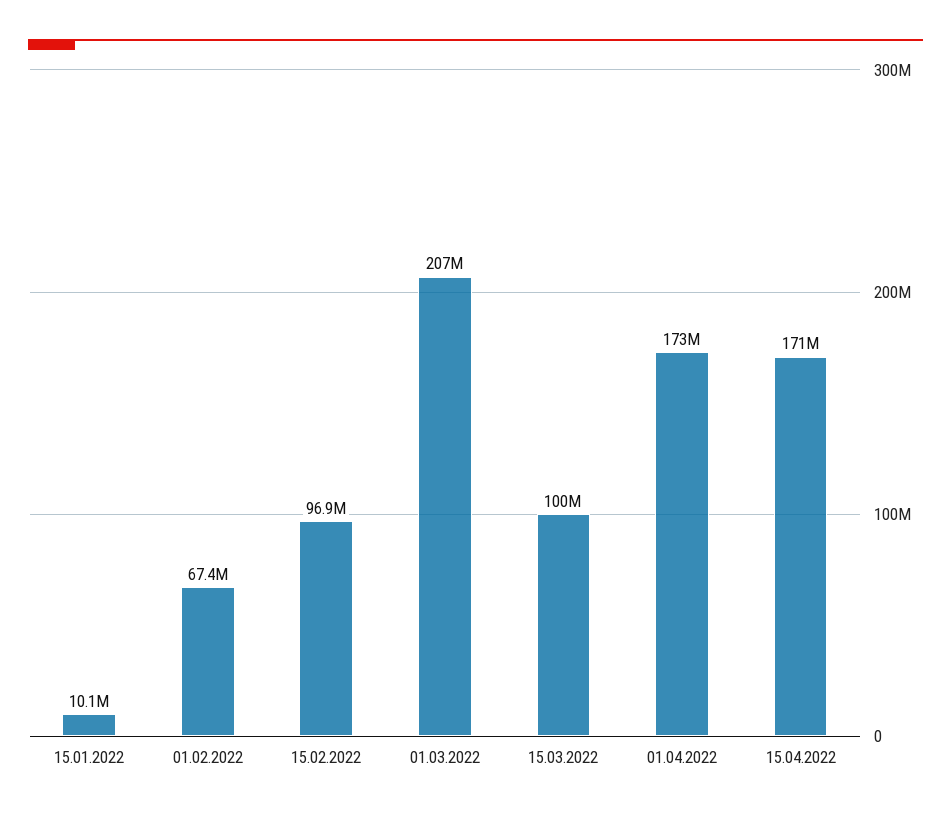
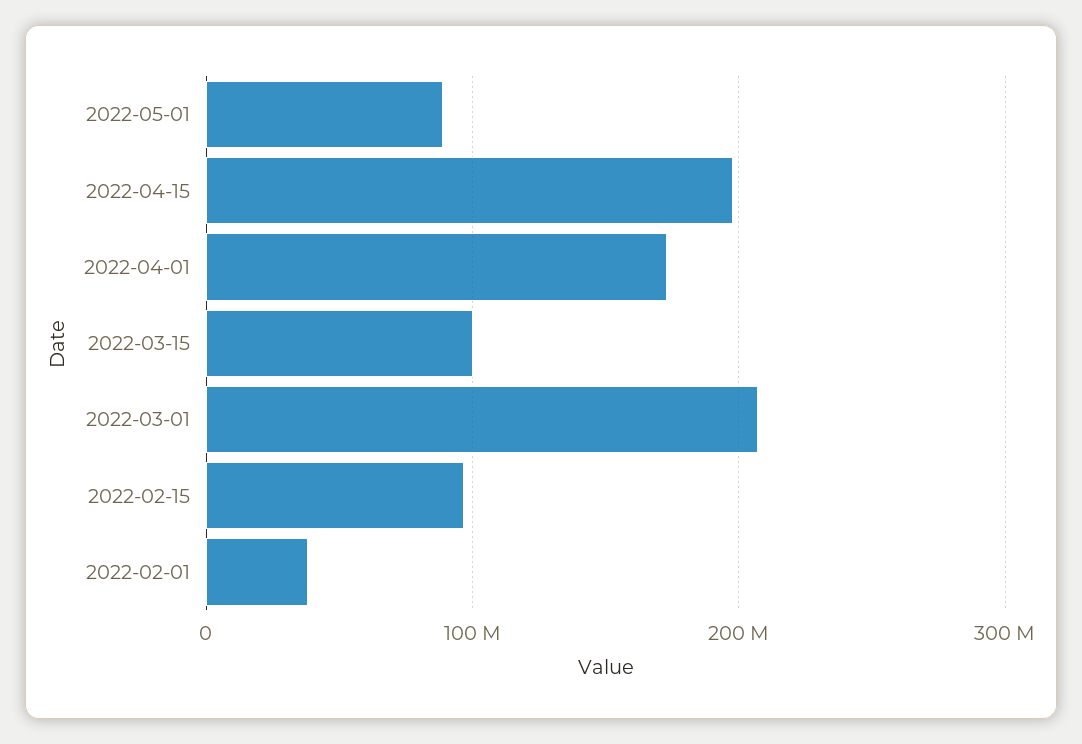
15.01.2022: 10100000 -> none
01.02.2022: 67400000 -> 40000000
15.04.2022: 171000000 -> 200000000
2022-05-01: none -> 90000000

